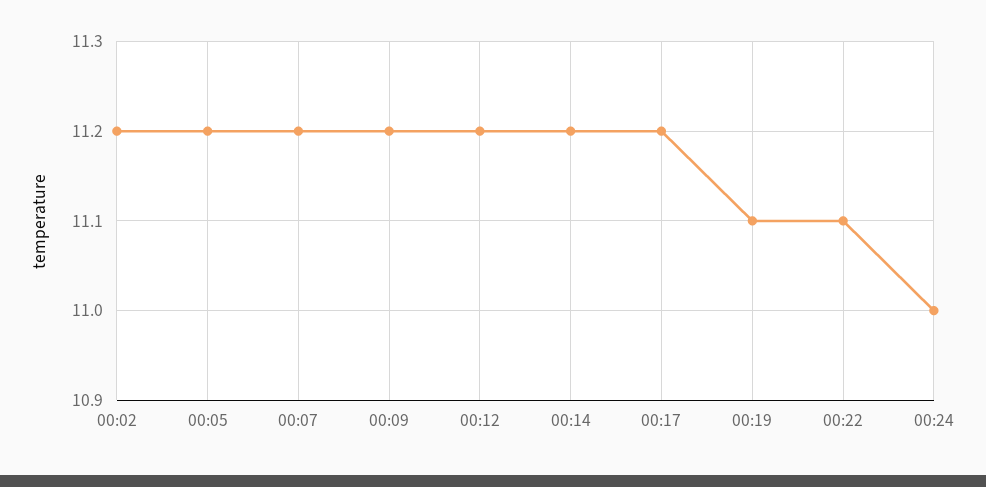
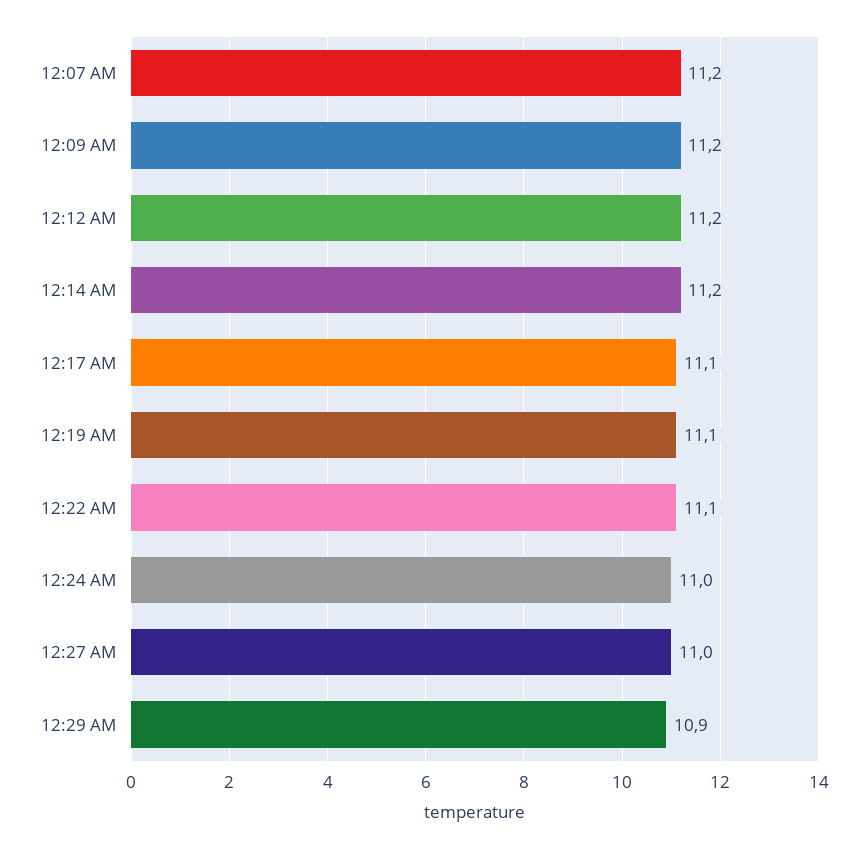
00:02: 11.2 -> none
00:05: 11.2 -> none
00:17: 11.2 -> 11.1
12:27 AM: none -> 11
12:29 AM: none -> 10.9

